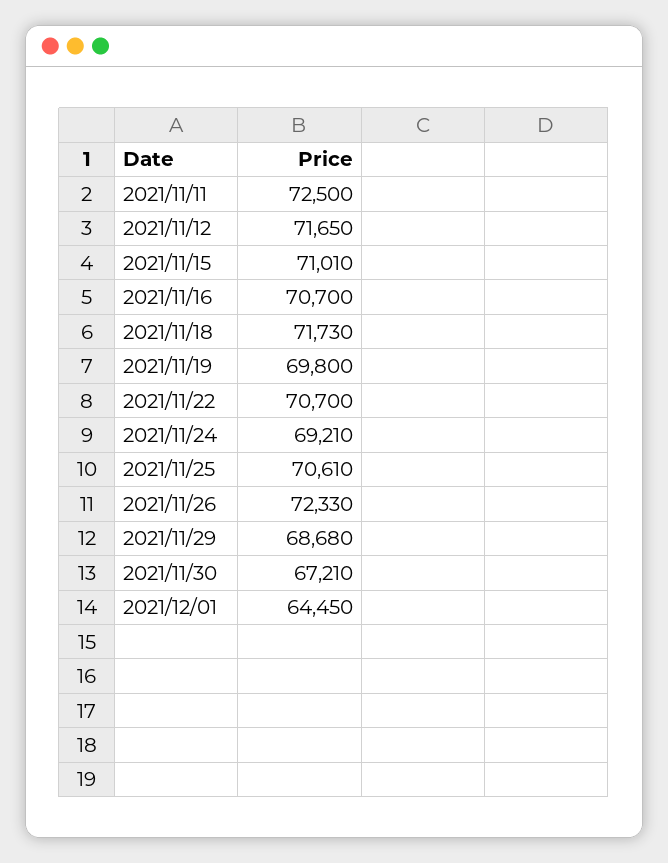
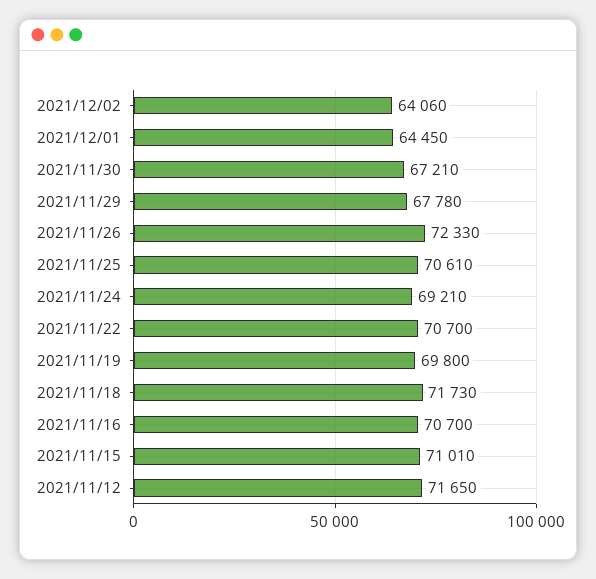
2021/11/11: 72500 -> none
2021/11/29: 68680 -> 67780
2021/12/02: none -> 64060

